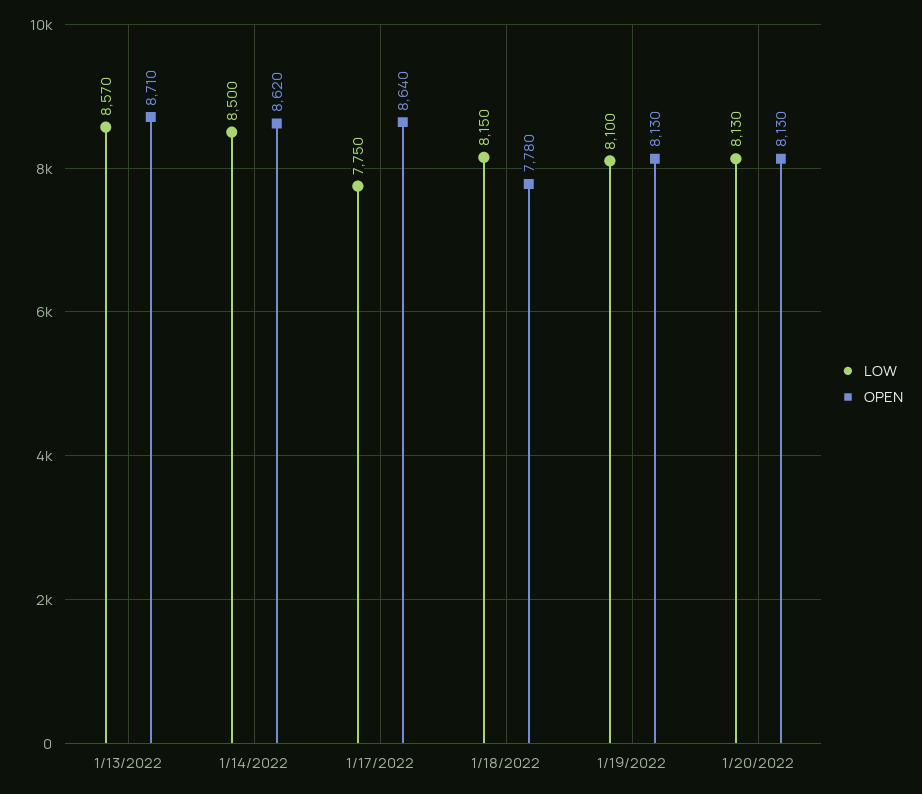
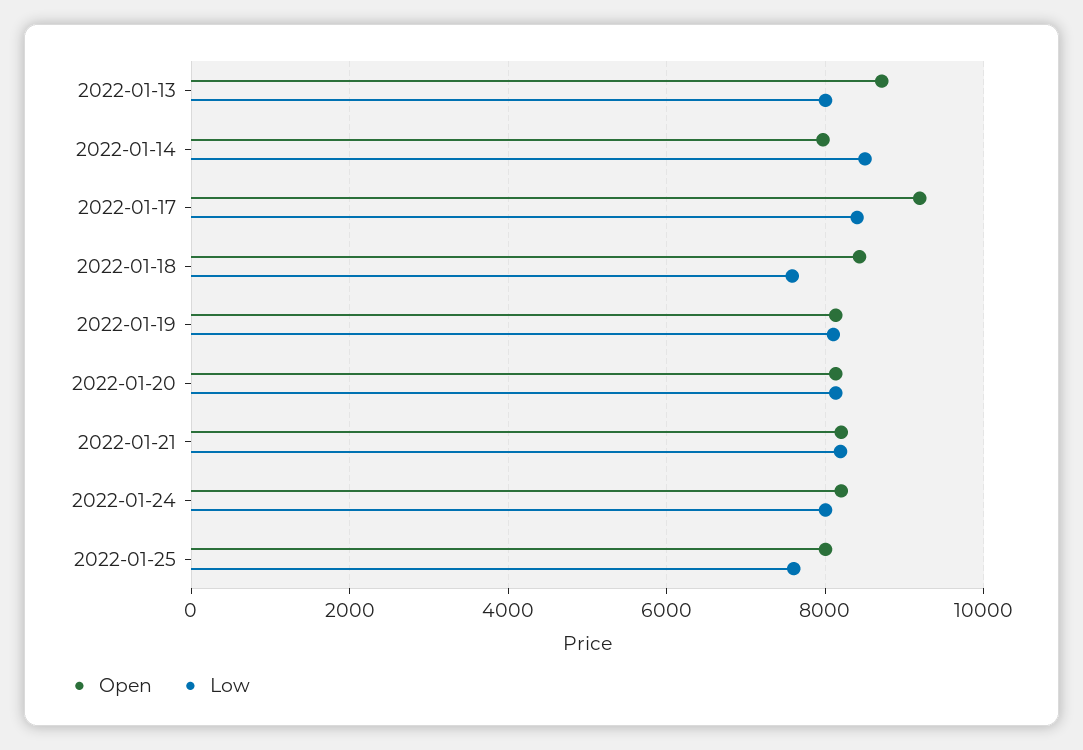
LOW, 1/13/2022: 8570 -> 8000
OPEN, 1/14/2022: 8620 -> 8000
LOW, 1/17/2022: 7750 -> 8400
OPEN, 1/17/2022: 8640 -> 9200
LOW, 1/18/2022: 8150 -> 7600
OPEN, 1/18/2022: 7780 -> 8400
OPEN, 2022-01-21: none -> 8200
LOW, 2022-01-21: none -> 8200
OPEN, 2022-01-24: none -> 8200
LOW, 2022-01-24: none -> 8000
OPEN, 2022-01-25: none -> 8000
LOW, 2022-01-25: none -> 7600

